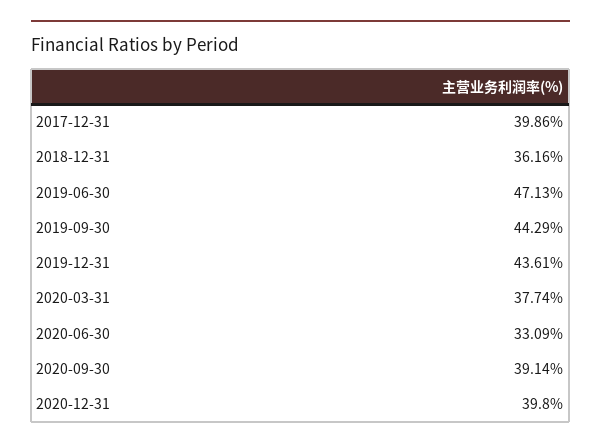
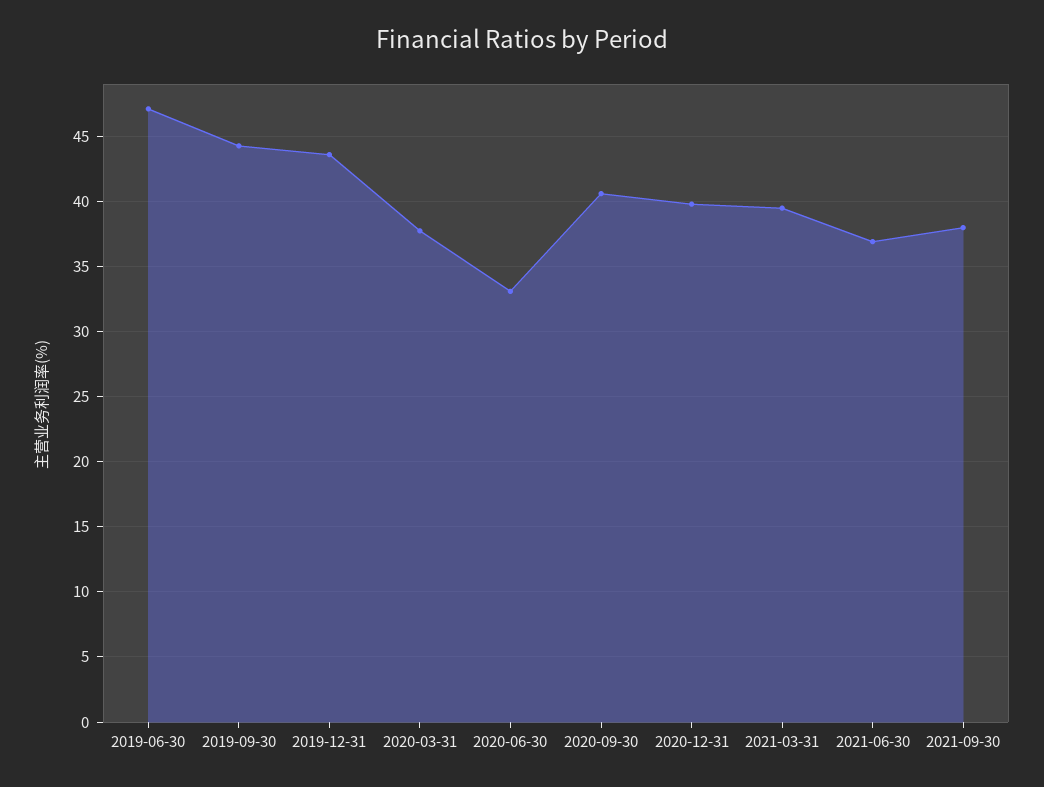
2017-12-31: 39.86 -> none
2018-12-31: 36.16 -> none
2020-09-30: 39.14 -> 40.5
2021-03-31: none -> 39.5
2021-06-30: none -> 37
2021-09-30: none -> 38

